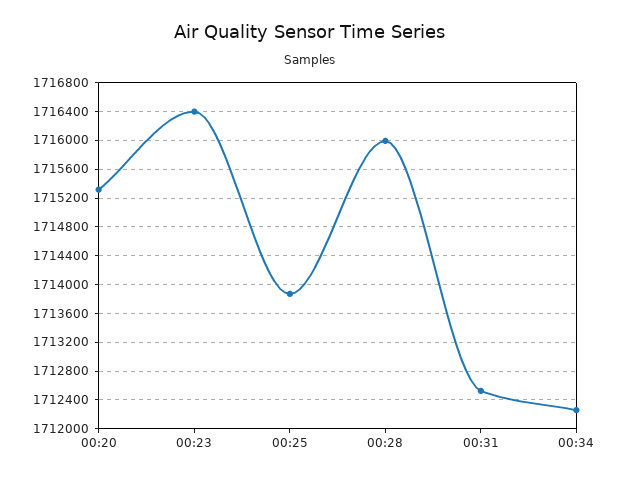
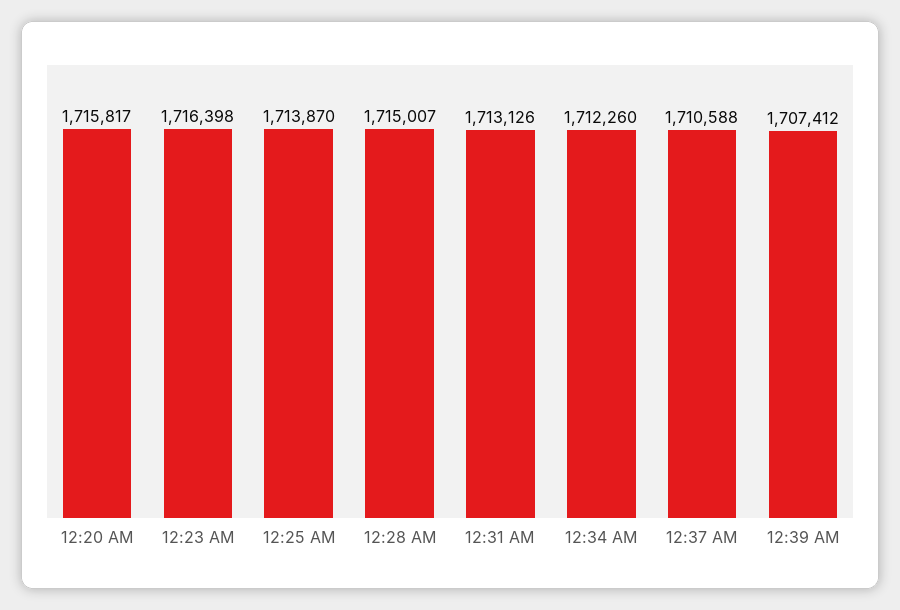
00:20: 1715300 -> 1715817
00:28: 1716000 -> 1715007
00:31: 1712500 -> 1713126
12:37 AM: none -> 1710588
12:39 AM: none -> 1707412

